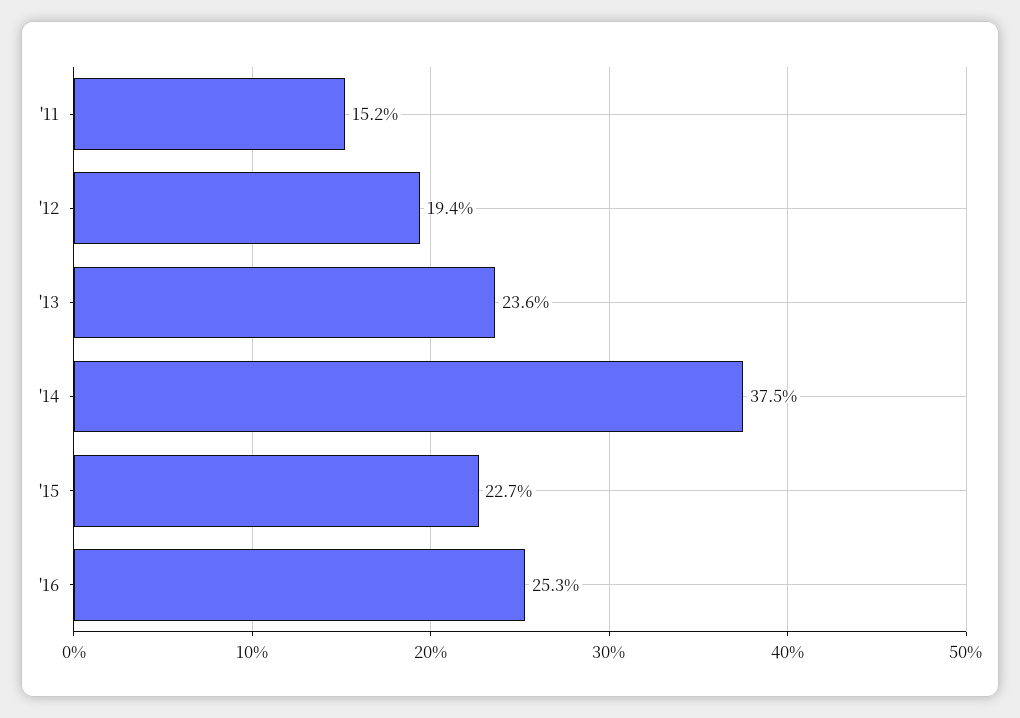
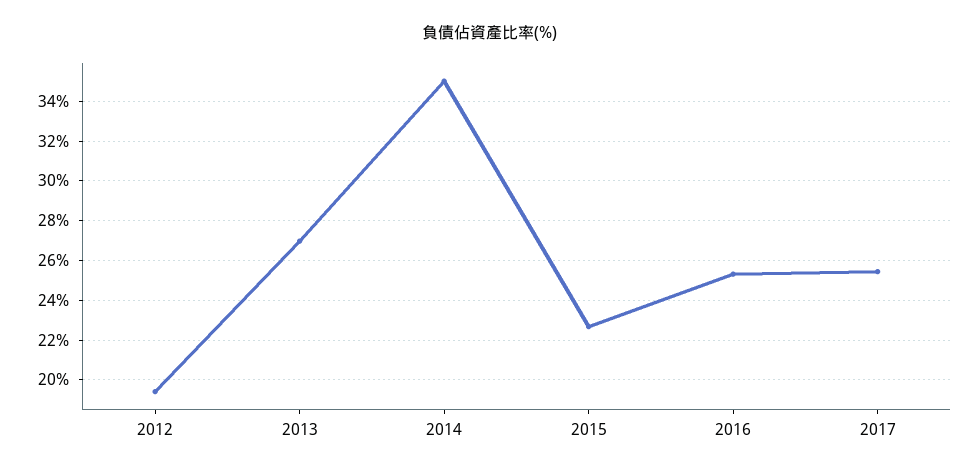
'11: 15.2 -> none
'13: 23.6 -> 27
'14: 37.5 -> 35
2017: none -> 25.5

